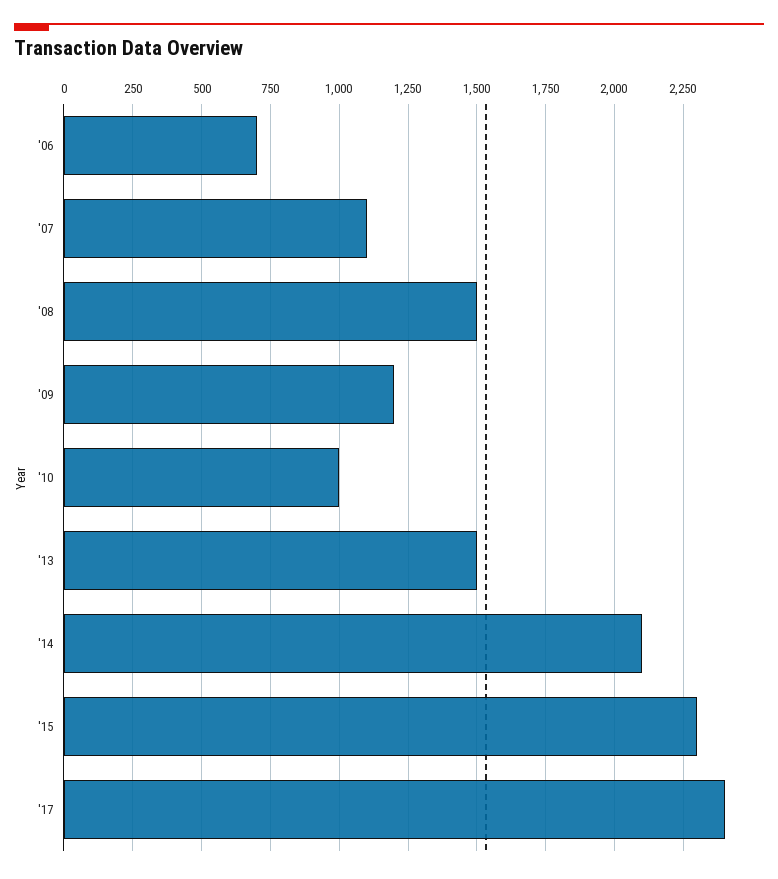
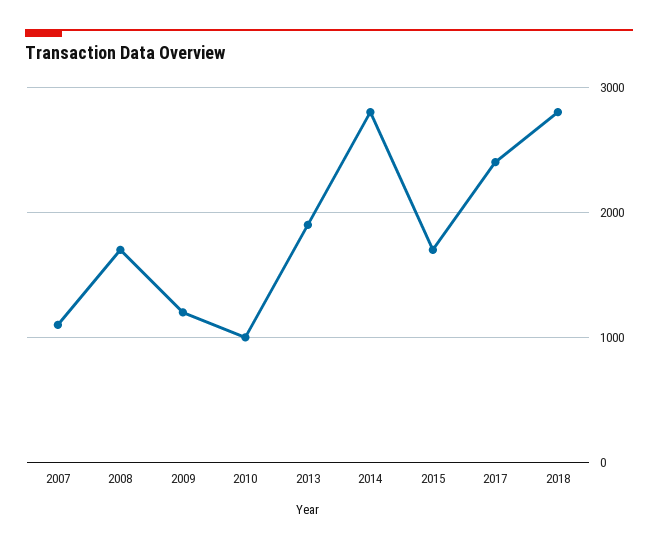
'06: 700 -> none
'08: 1500 -> 1700
'13: 1500 -> 1900
'14: 2100 -> 2800
'15: 2300 -> 1700
2018: none -> 2800

